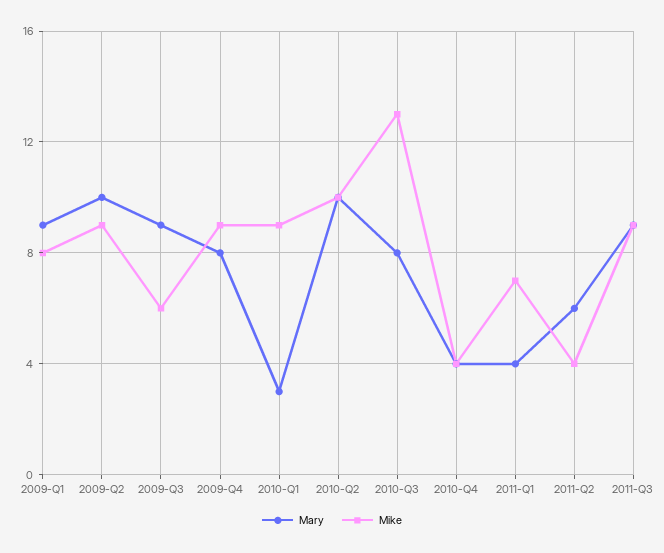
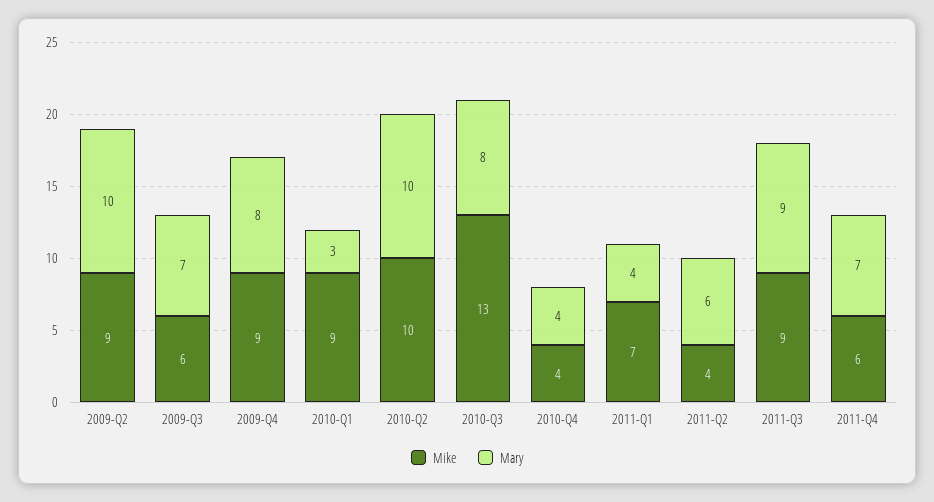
Mary, 2009-Q1: 9 -> none
Mike, 2009-Q1: 8 -> none
Mary, 2009-Q3: 9 -> 7
Mike, 2011-Q4: none -> 6
Mary, 2011-Q4: none -> 7

